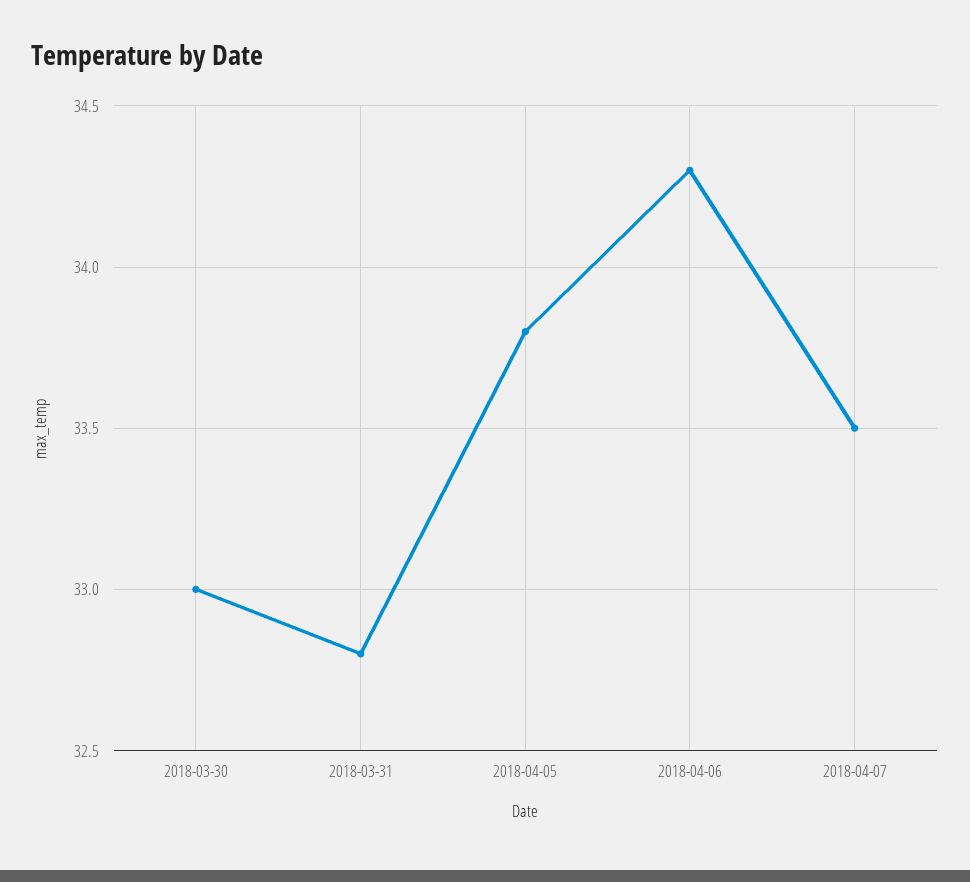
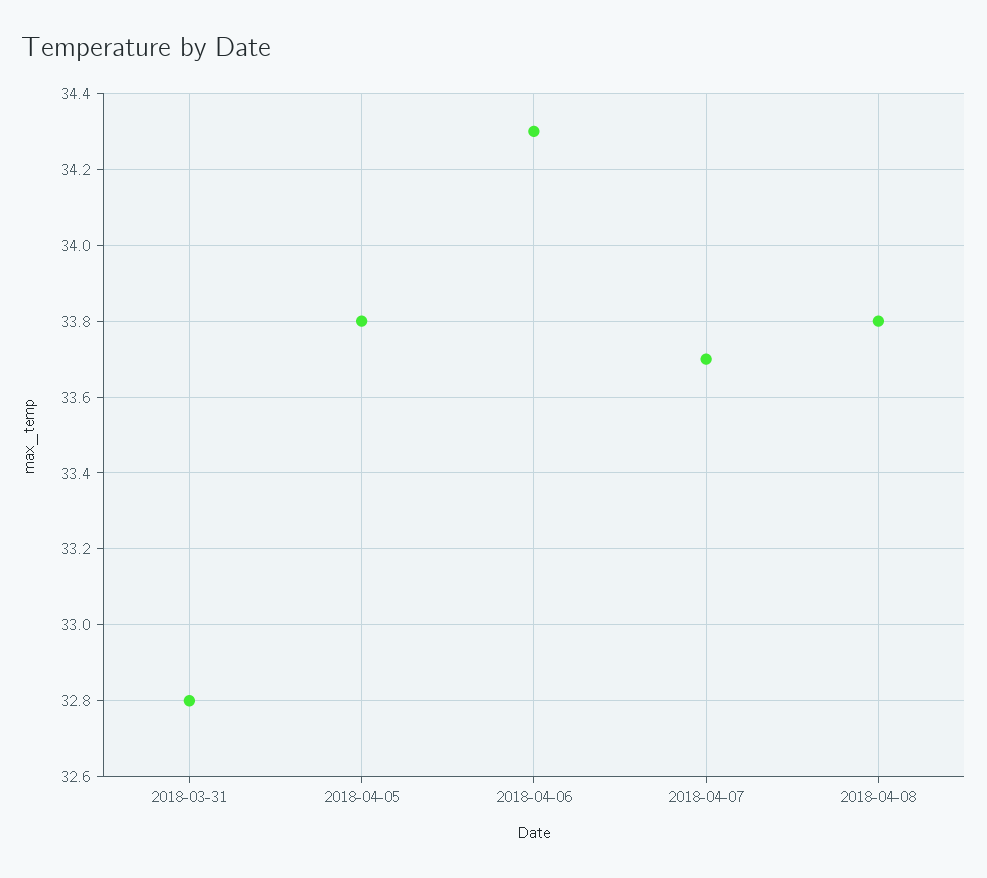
2018-03-30: 33 -> none
2018-04-07: 33.5 -> 33.7
2018-04-08: none -> 33.8

